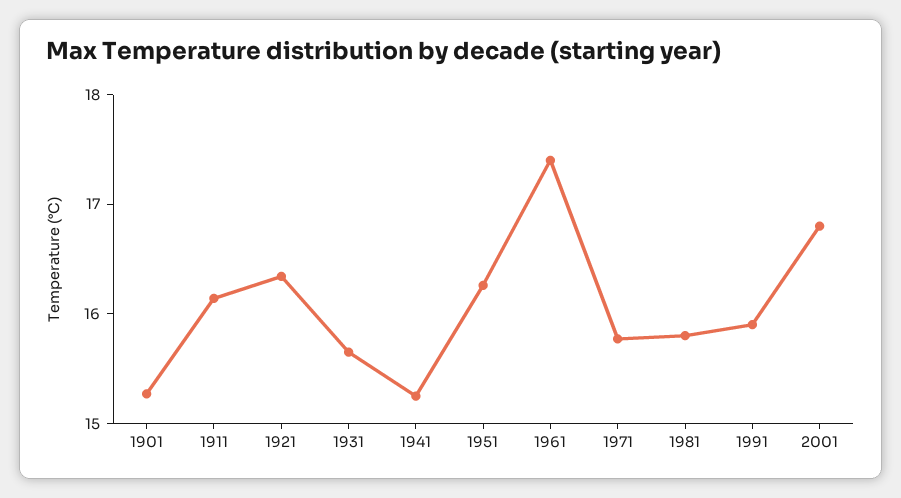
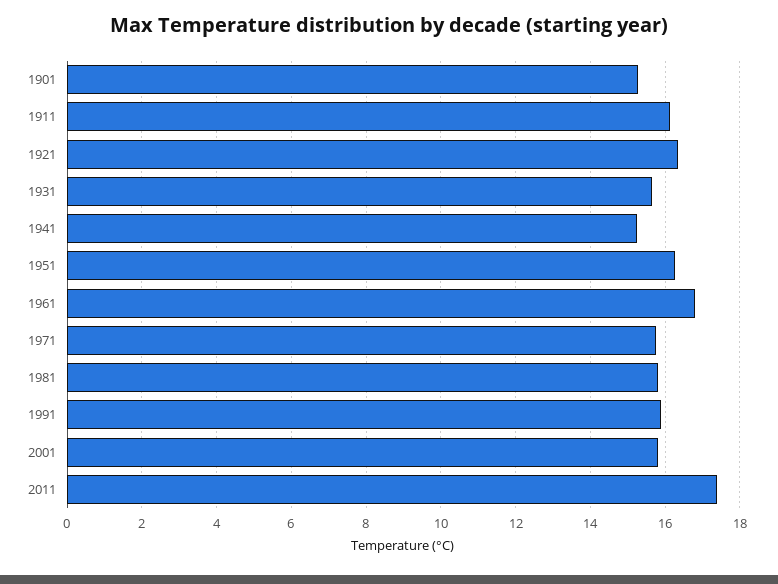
1961: 17.4 -> 16.8
2001: 16.8 -> 15.8
2011: none -> 17.4

